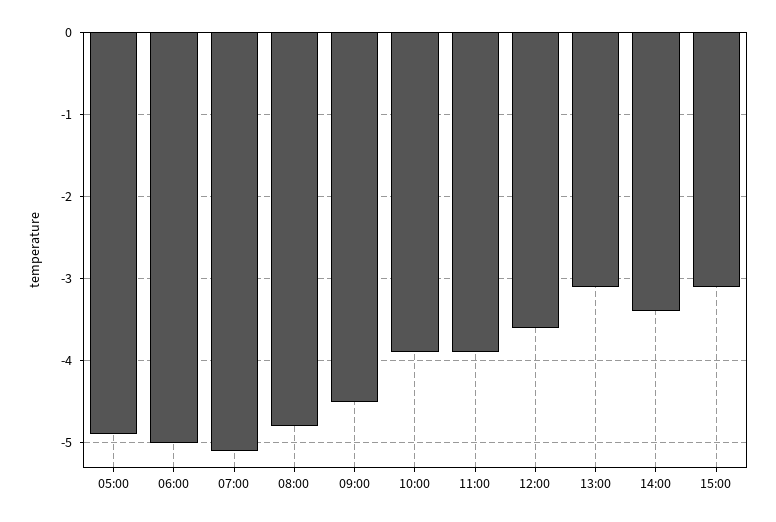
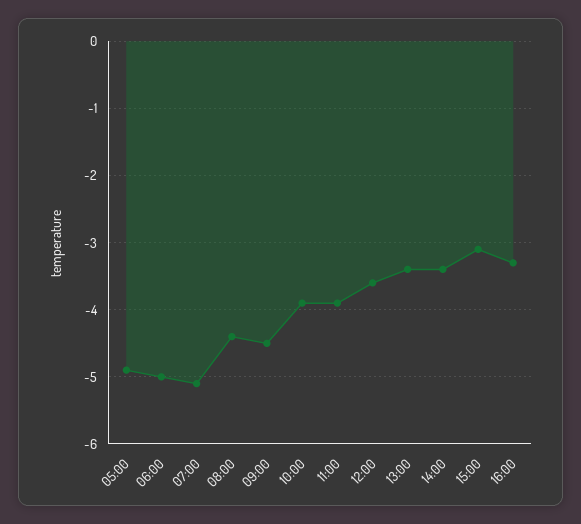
08:00: -4.8 -> -4.4
13:00: -3.1 -> -3.4
16:00: none -> -3.3

